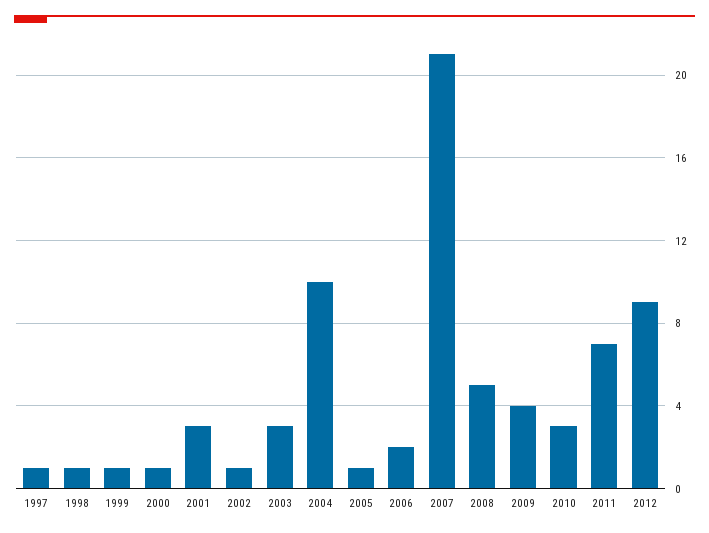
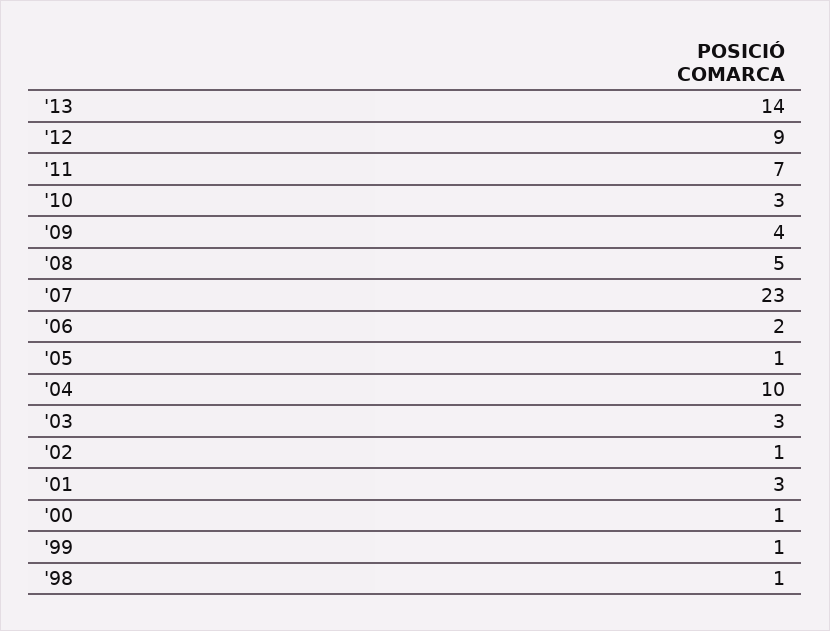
1997: 1 -> none
2007: 21 -> 23
'13: none -> 14

